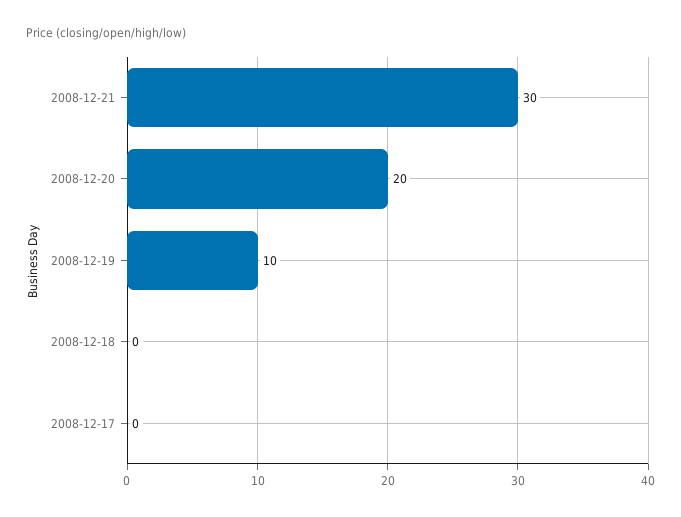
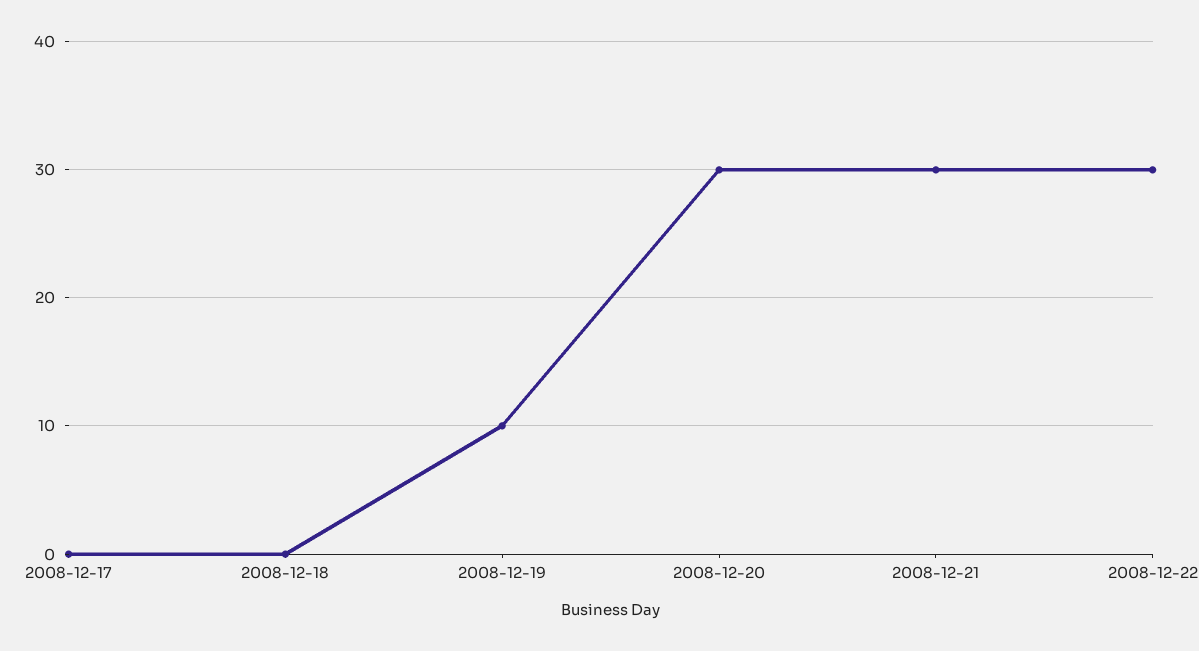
2008-12-20: 20 -> 30
2008-12-22: none -> 30

